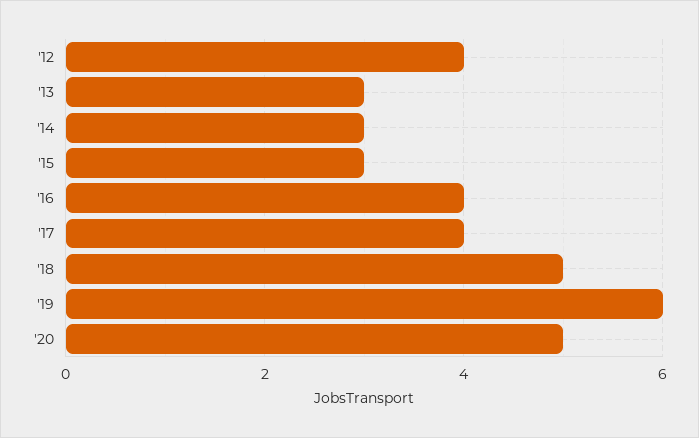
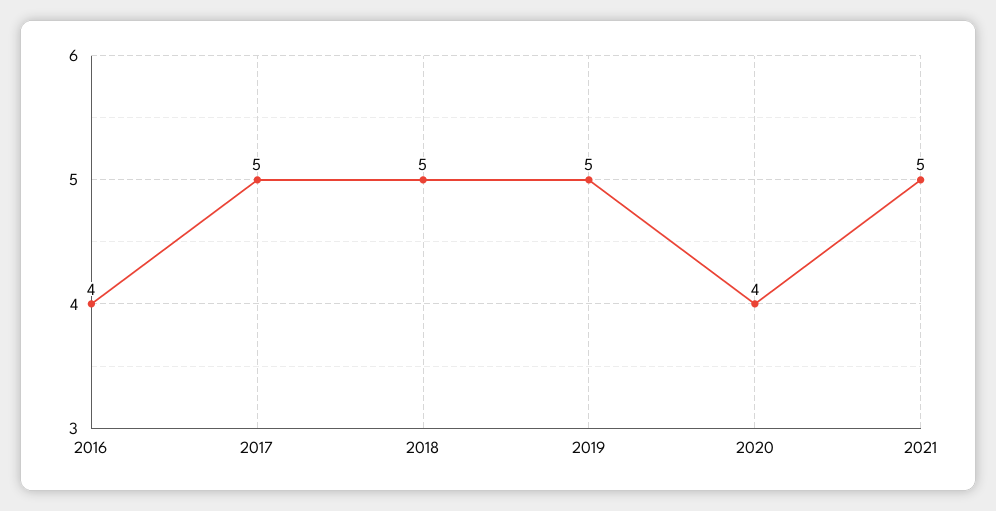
'12: 4 -> none
'13: 3 -> none
'14: 3 -> none
'15: 3 -> none
'17: 4 -> 5
'19: 6 -> 5
'20: 5 -> 4
2021: none -> 5

